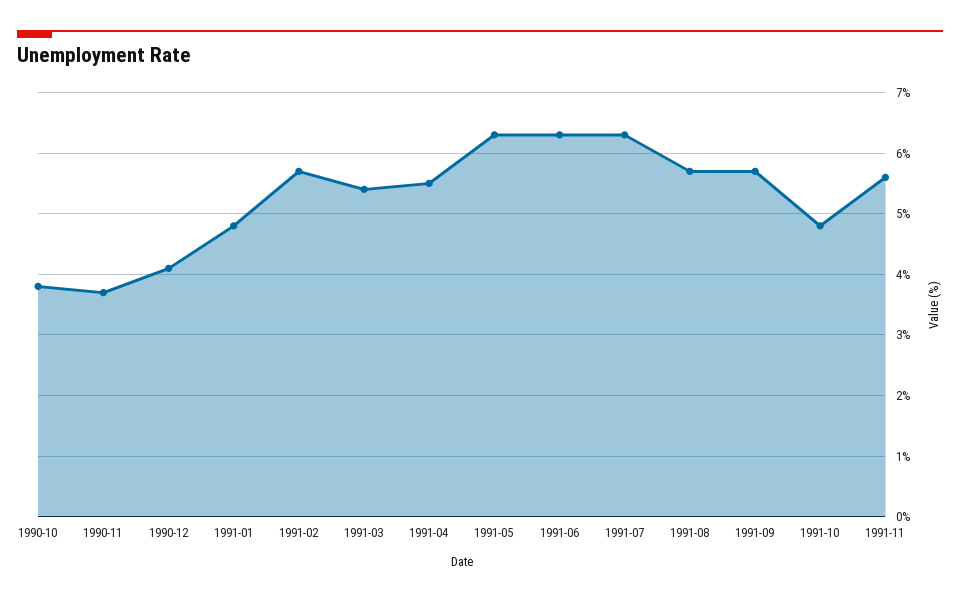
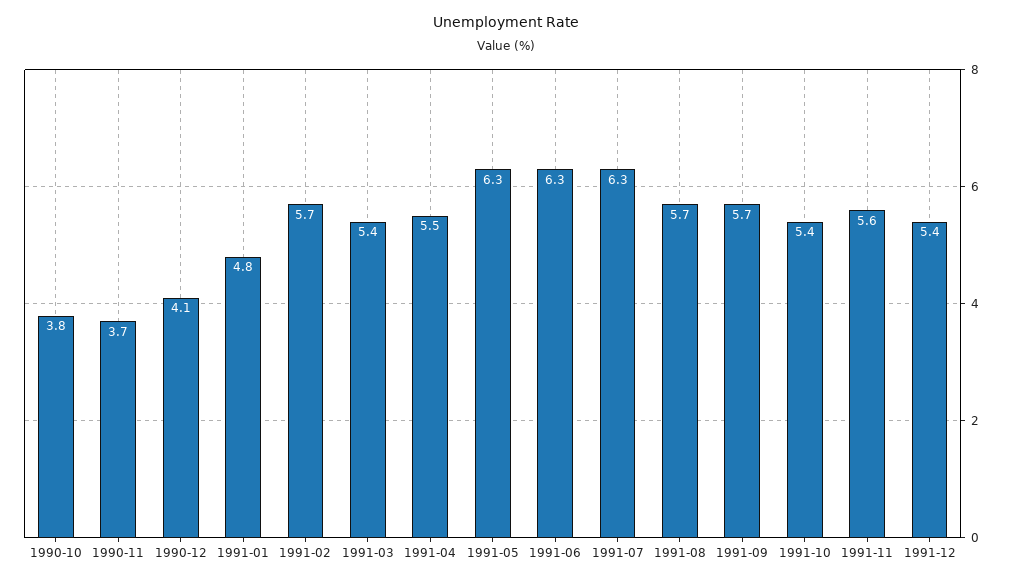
1991-10: 4.8 -> 5.4
1991-12: none -> 5.4

